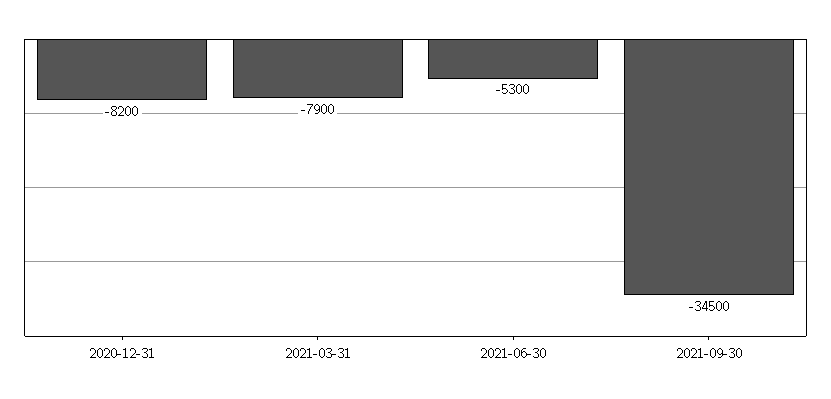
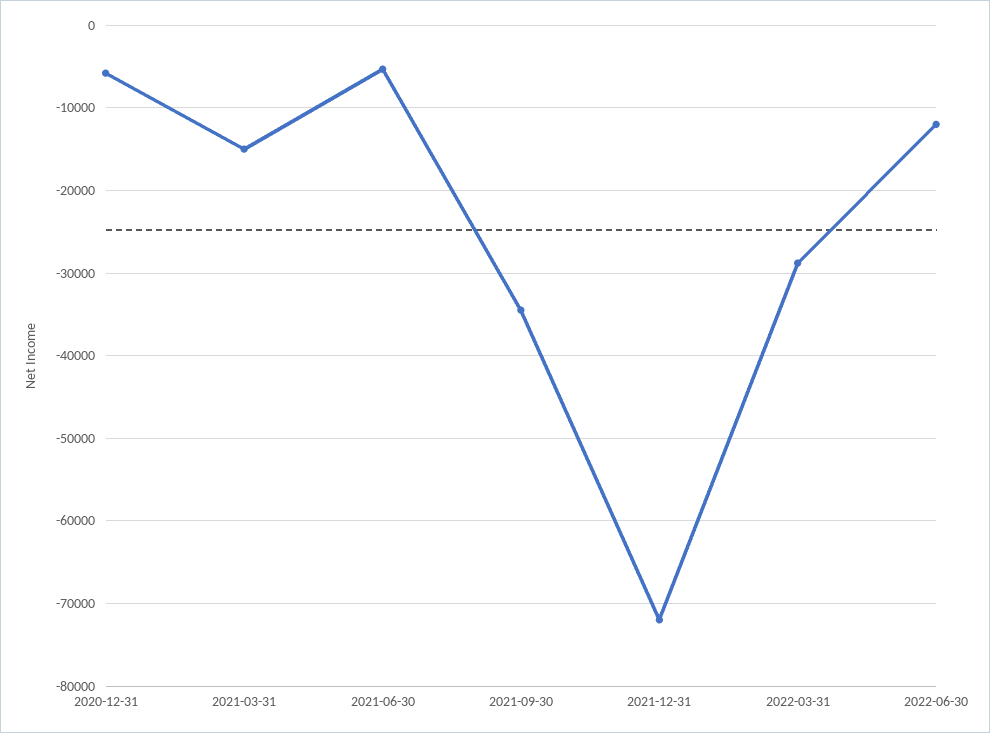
2020-12-31: -8200 -> -6000
2021-03-31: -7900 -> -15000
2021-12-31: none -> -72000
2022-03-31: none -> -29000
2022-06-30: none -> -12000

